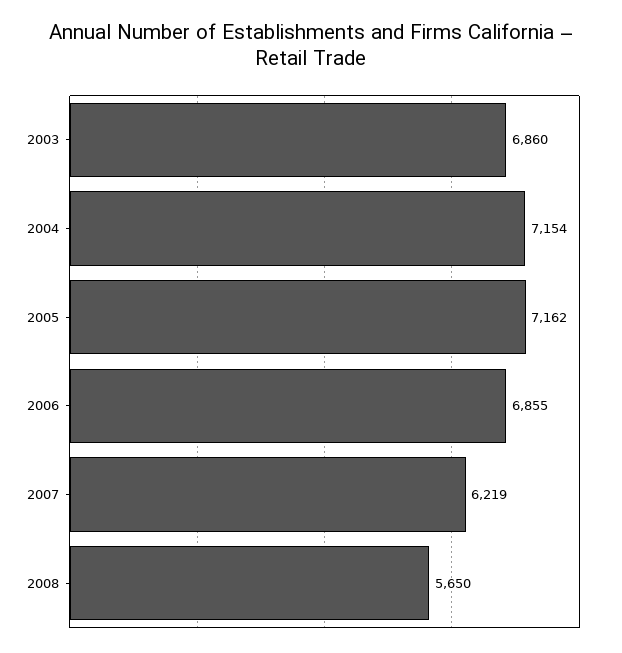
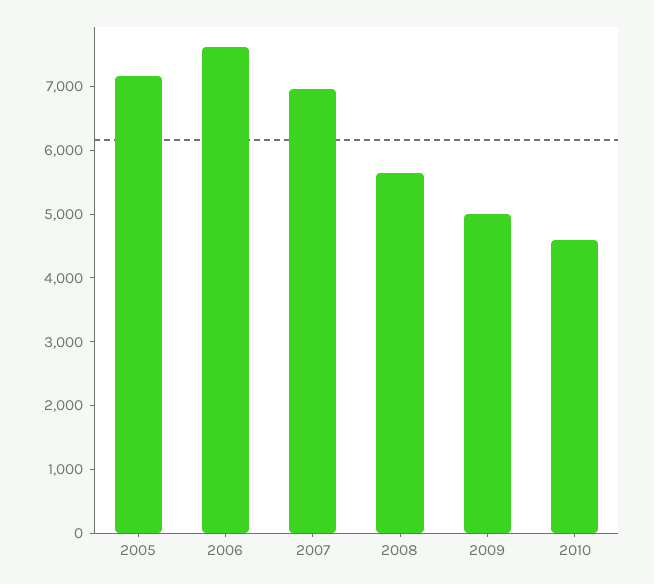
2003: 6860 -> none
2004: 7154 -> none
2006: 6855 -> 7600
2007: 6219 -> 7000
2009: none -> 5000
2010: none -> 4600

